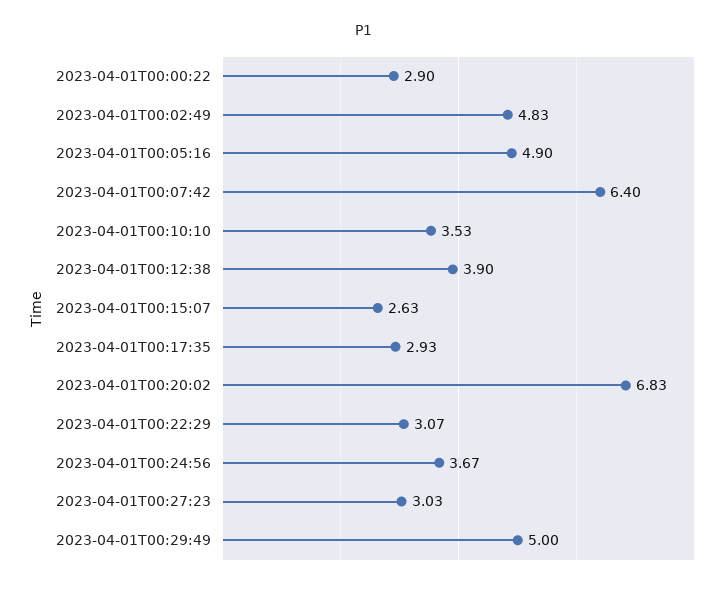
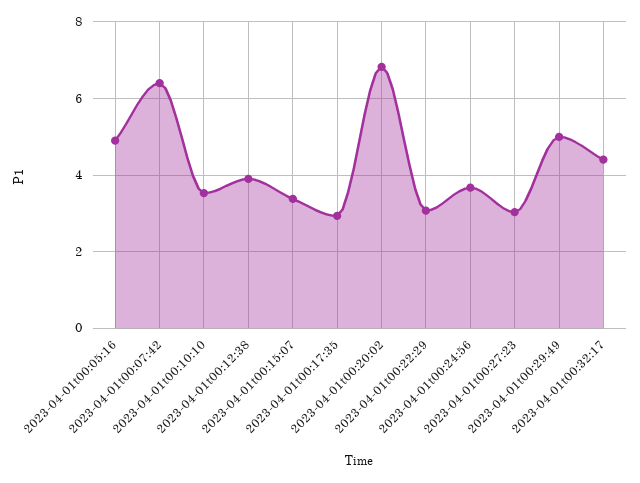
2023-04-01T00:00:22: 2.9 -> none
2023-04-01T00:02:49: 4.83 -> none
2023-04-01T00:15:07: 2.63 -> 3.4
2023-04-01t00:32:17: none -> 4.4

